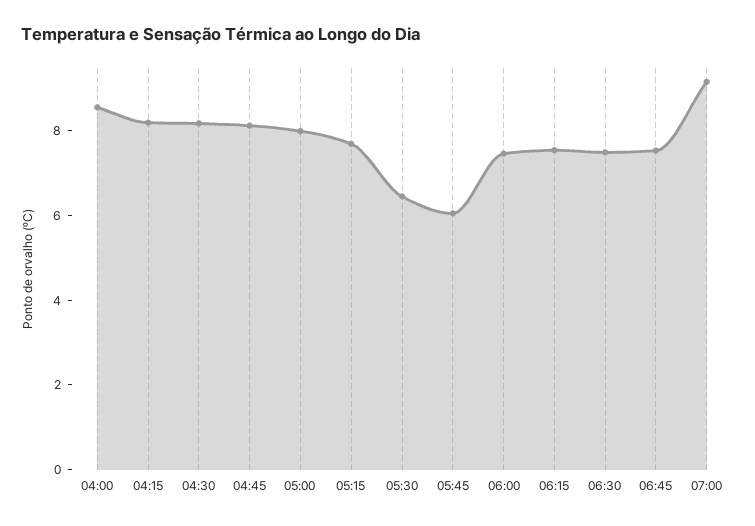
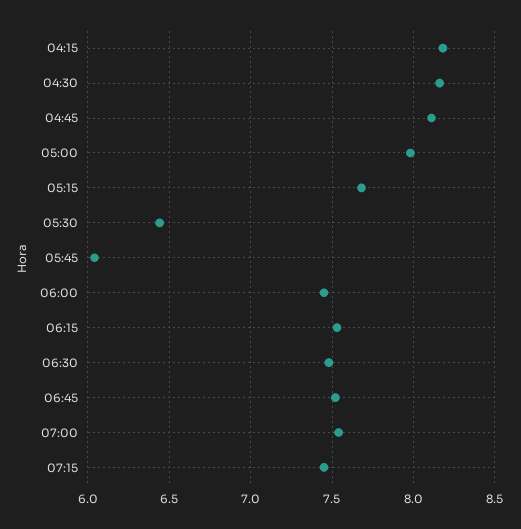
04:00: 8.5 -> none
07:00: 9 -> 7.55
07:15: none -> 7.45

